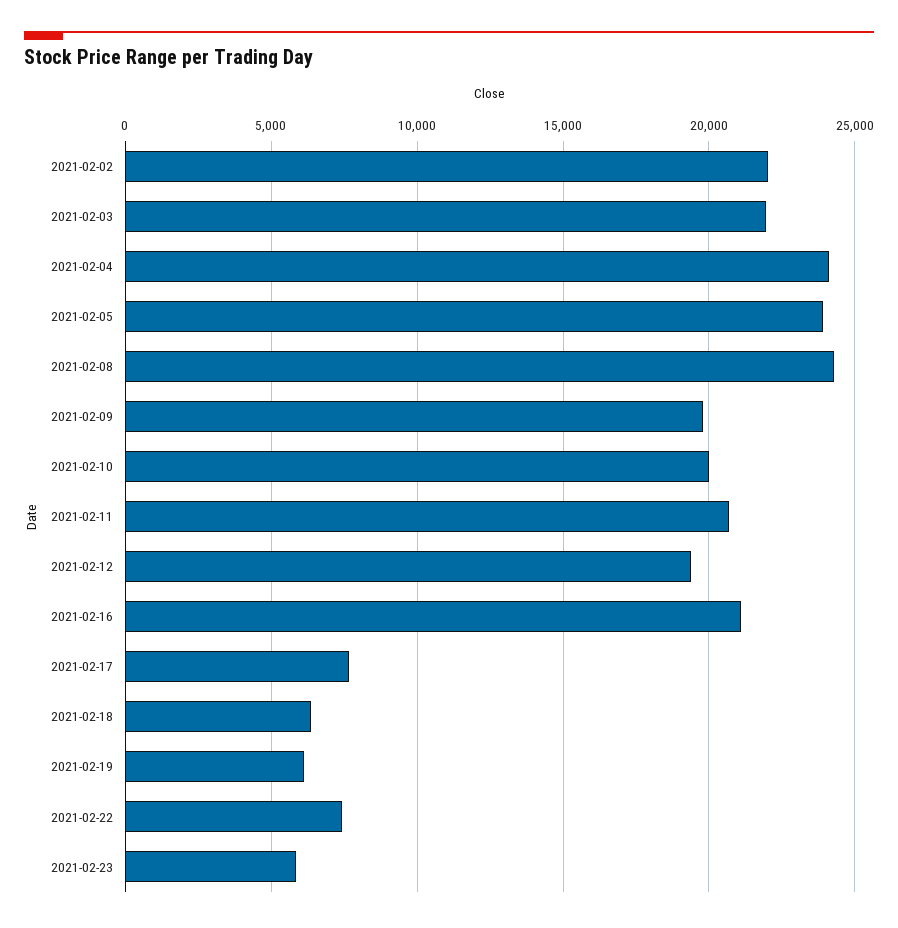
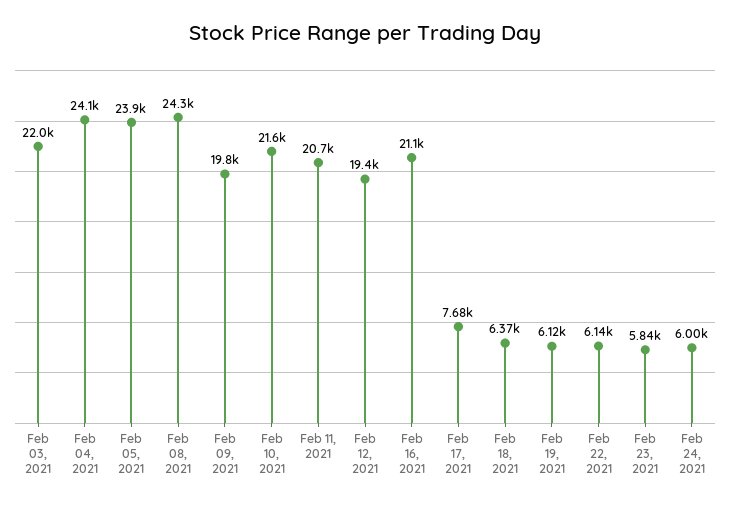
2021-02-02: 22000 -> none
2021-02-10: 20000 -> 21600
2021-02-22: 7500 -> 6140
Feb 24, 2021: none -> 6000

